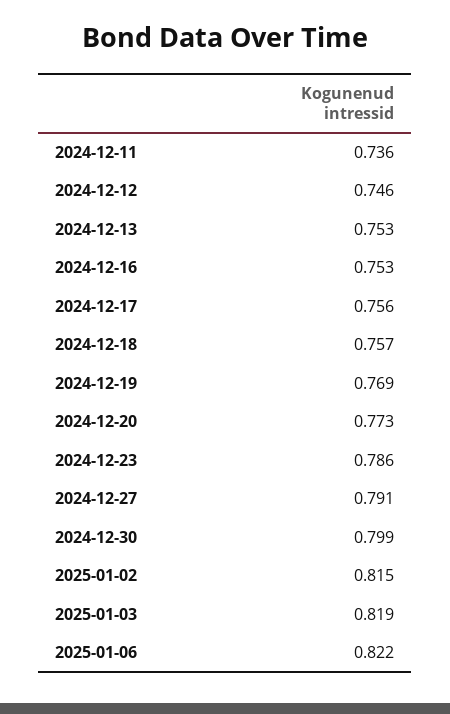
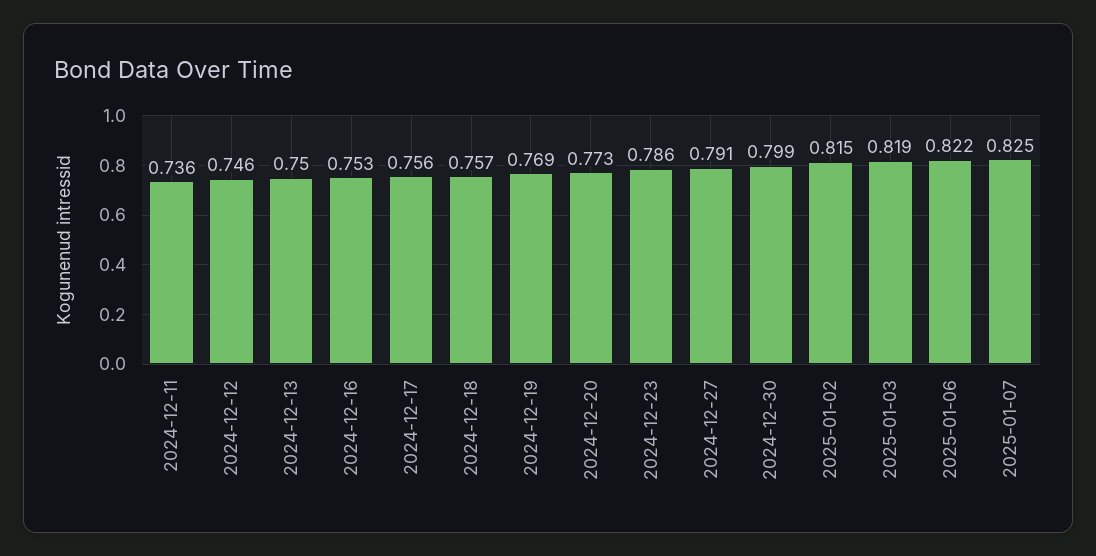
2024-12-13: 0.753 -> 0.75
2025-01-07: none -> 0.825

